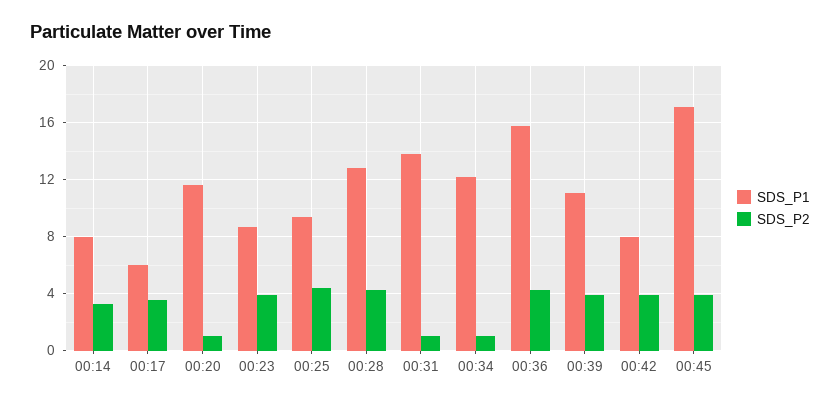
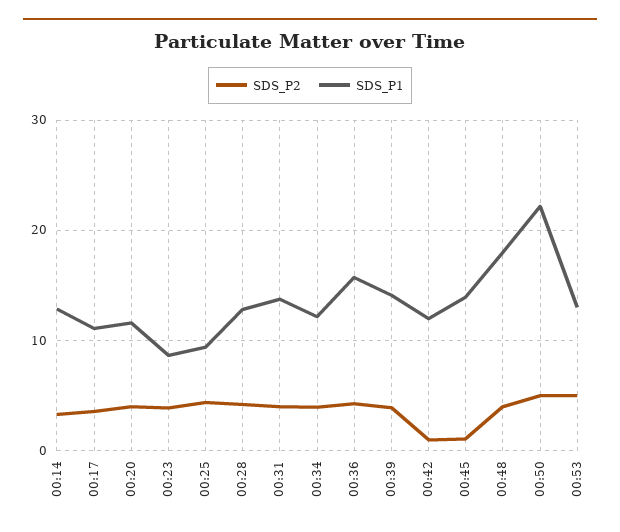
SDS_P1, 00:14: 8 -> 13
SDS_P1, 00:17: 6 -> 11
SDS_P2, 00:20: 1 -> 4
SDS_P2, 00:31: 1 -> 4
SDS_P2, 00:34: 1 -> 4
SDS_P1, 00:39: 11 -> 14
SDS_P1, 00:42: 8 -> 12
SDS_P2, 00:42: 4 -> 1
SDS_P1, 00:45: 17 -> 14
SDS_P2, 00:45: 4 -> 1
SDS_P2, 00:48: none -> 4
SDS_P1, 00:48: none -> 18
SDS_P2, 00:50: none -> 5
SDS_P1, 00:50: none -> 22
SDS_P2, 00:53: none -> 5
SDS_P1, 00:53: none -> 13

